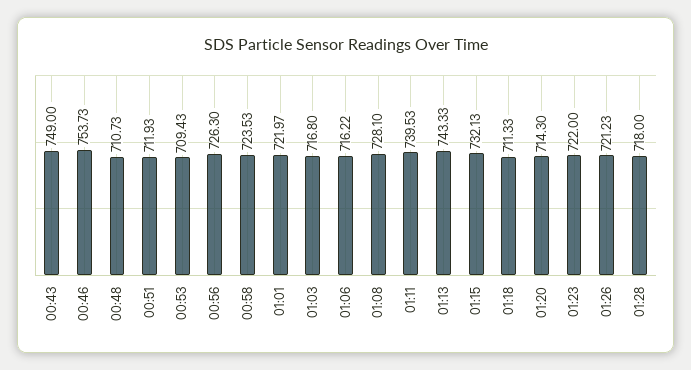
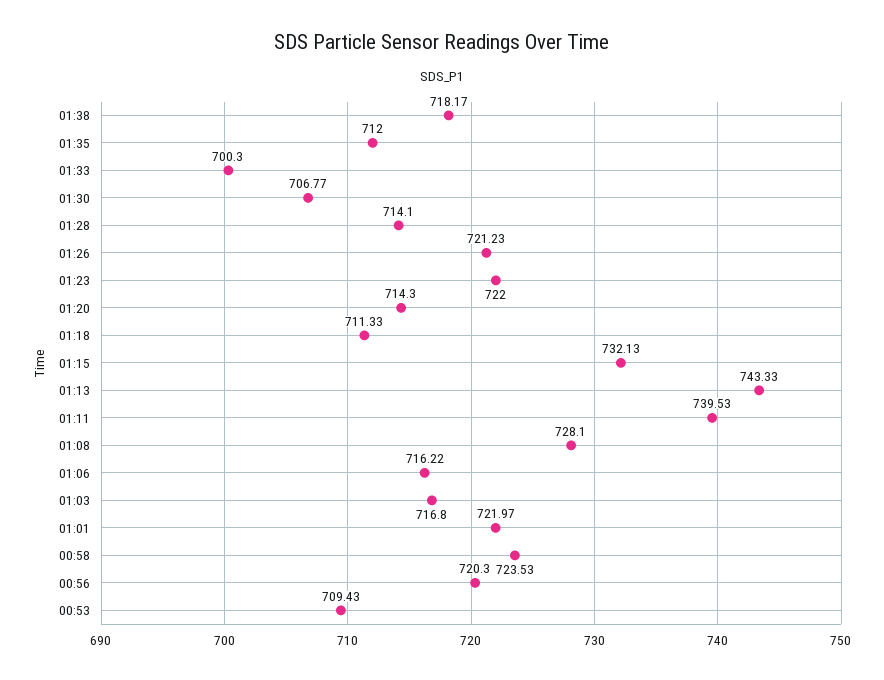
00:43: 749 -> none
00:46: 753.73 -> none
00:48: 710.73 -> none
00:51: 711.93 -> none
00:56: 726.3 -> 720.3
01:28: 718 -> 714.1
01:38: none -> 718.17
01:35: none -> 712
01:33: none -> 700.3
01:30: none -> 706.77

